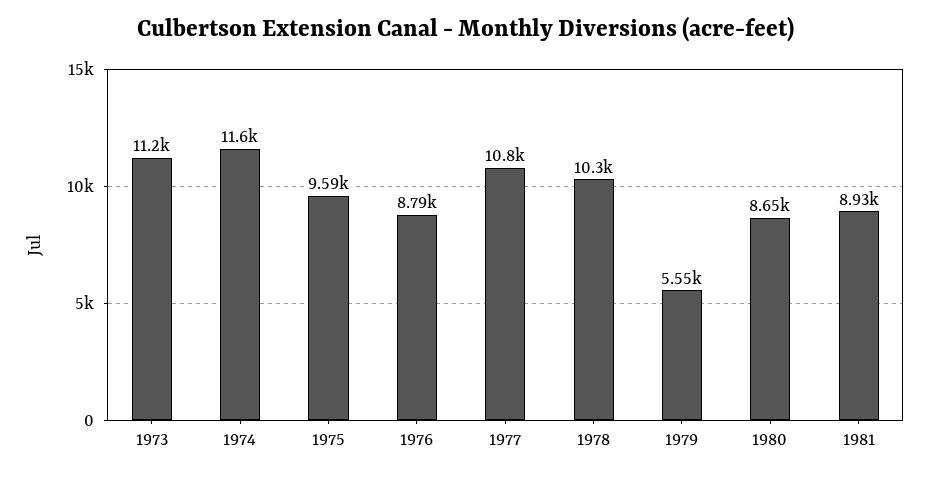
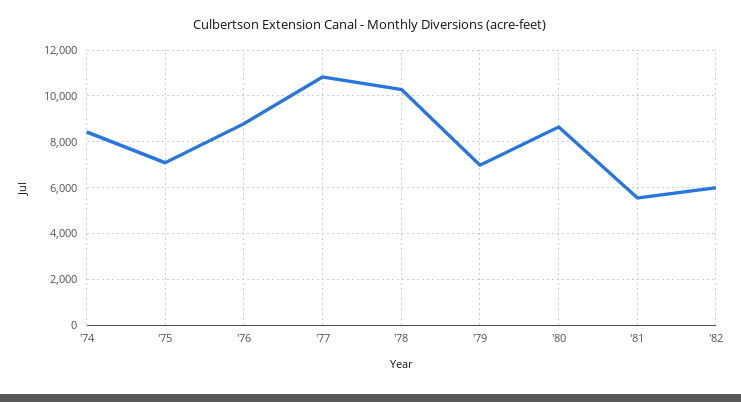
1973: 11200 -> none
1974: 11600 -> 8500
1975: 9590 -> 7000
1979: 5550 -> 7000
1981: 8930 -> 5500
'82: none -> 6000

